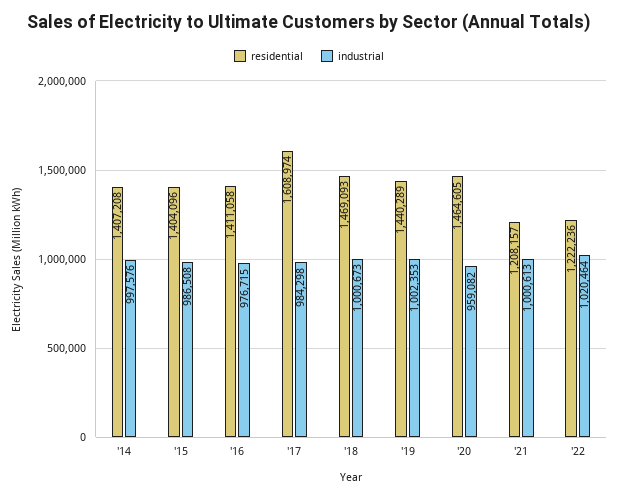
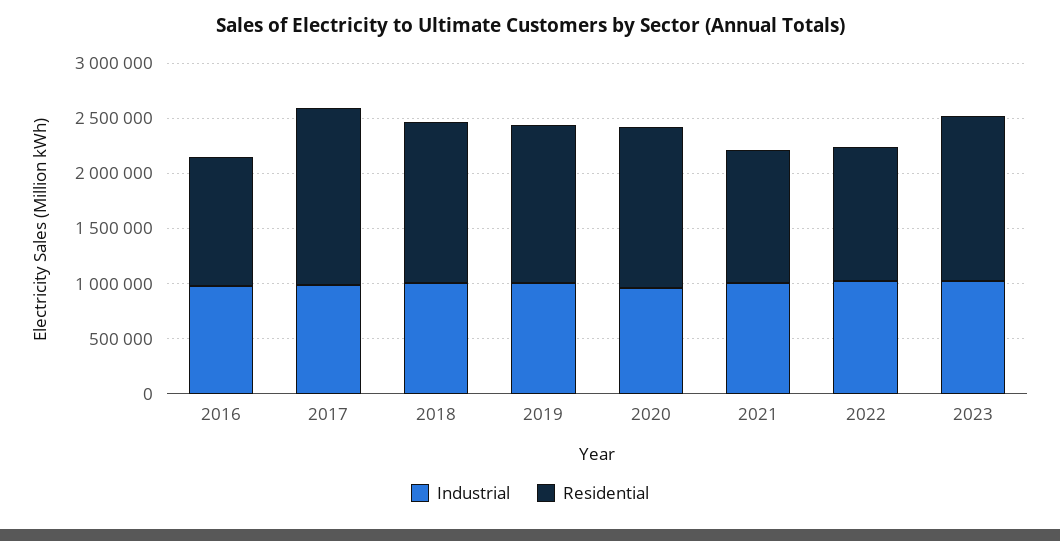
residential, '14: 1407208 -> none
industrial, '14: 997576 -> none
residential, '15: 1404096 -> none
industrial, '15: 986508 -> none
residential, '16: 1411058 -> 1200000
industrial, 2023: none -> 1000000
residential, 2023: none -> 1500000

